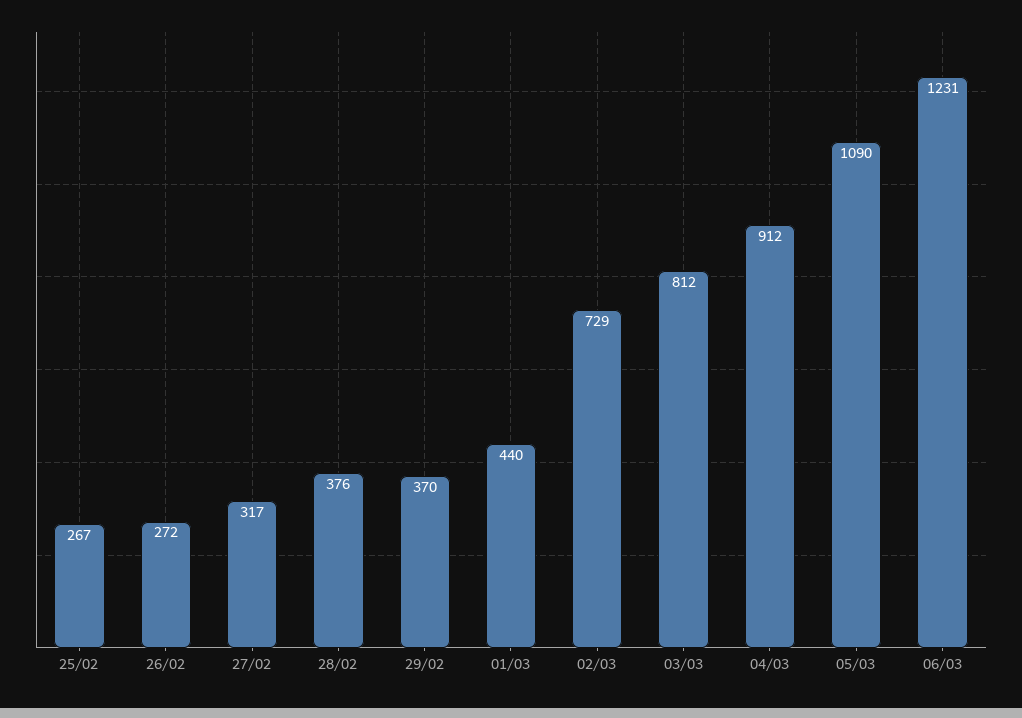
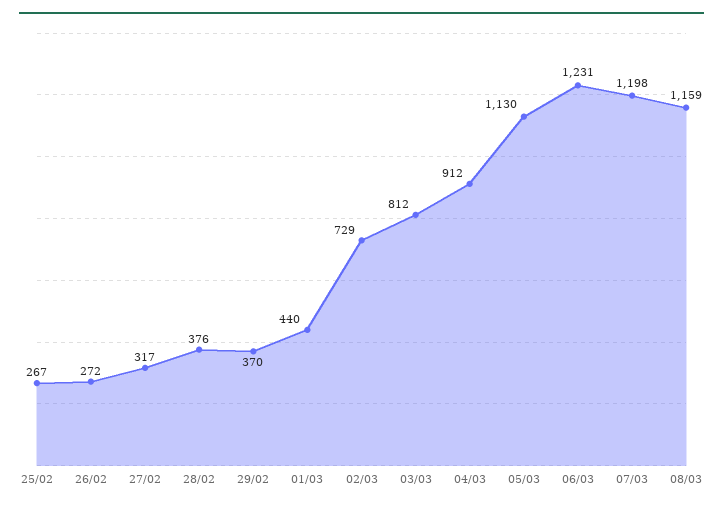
05/03: 1090 -> 1130
07/03: none -> 1198
08/03: none -> 1159

